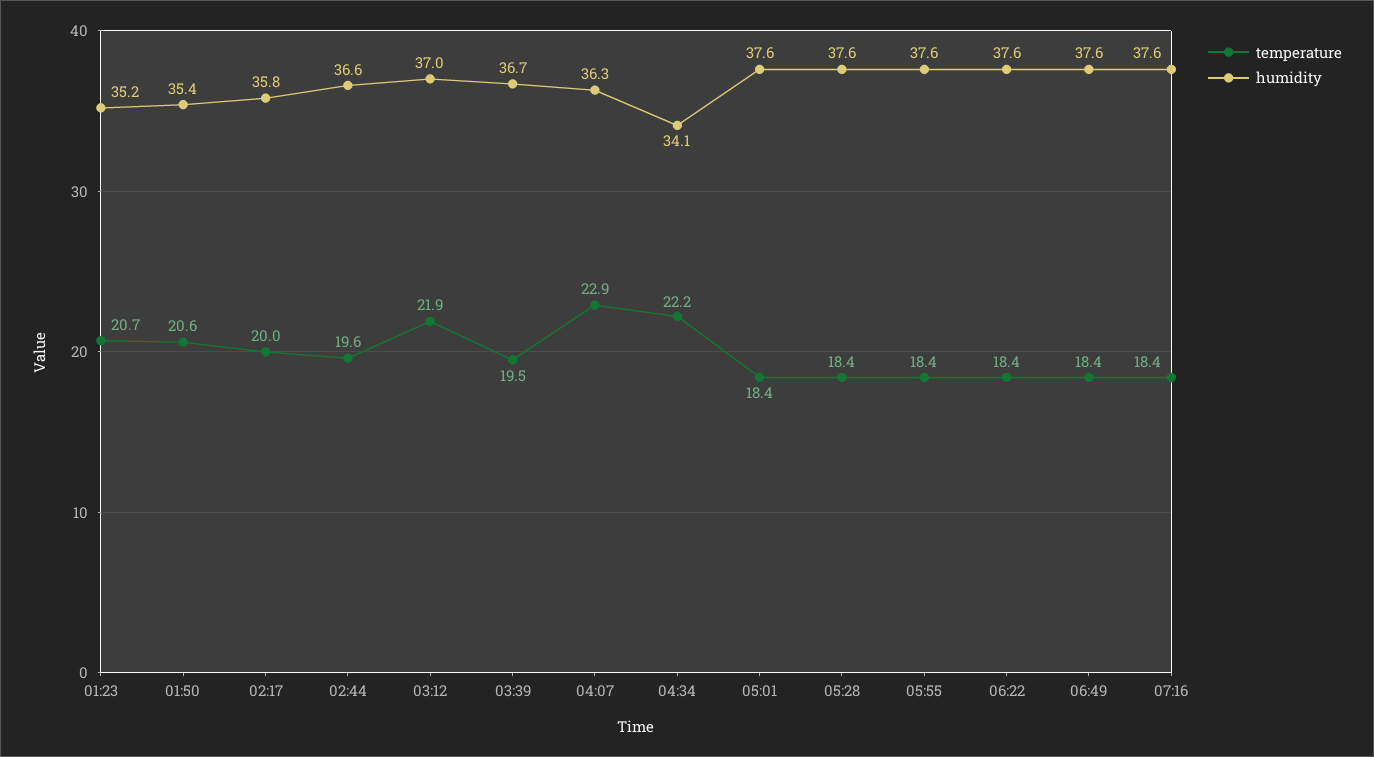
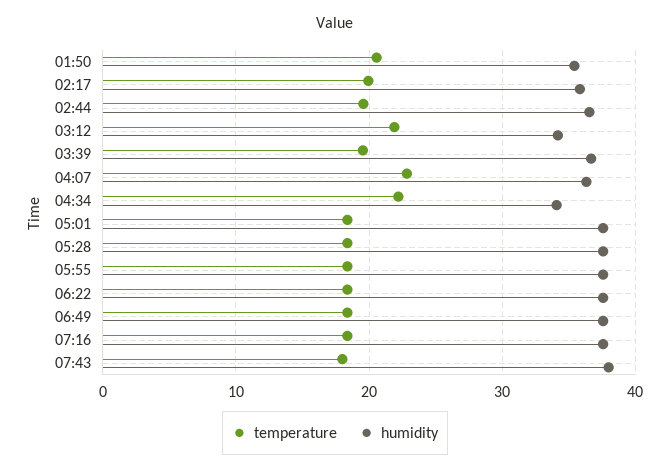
temperature, 01:23: 20.7 -> none
humidity, 01:23: 35.2 -> none
humidity, 03:12: 37 -> 34
temperature, 07:43: none -> 18
humidity, 07:43: none -> 38

